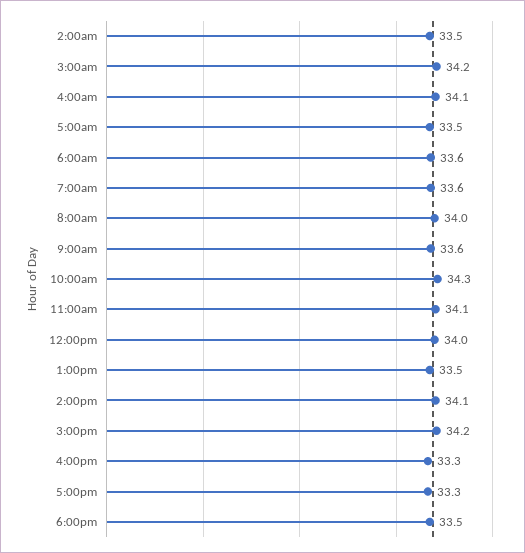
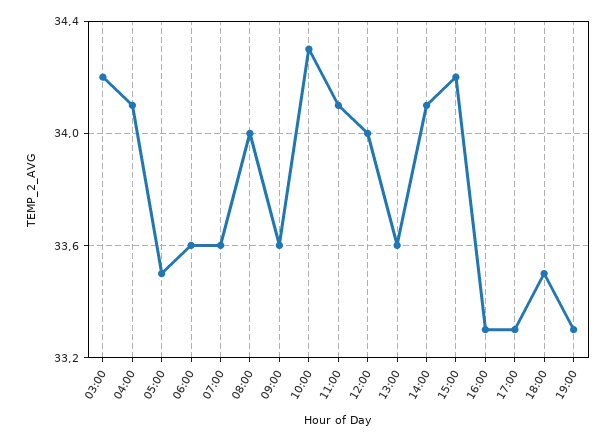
2:00am: 33.5 -> none
1:00pm: 33.5 -> 33.6
19:00: none -> 33.3

